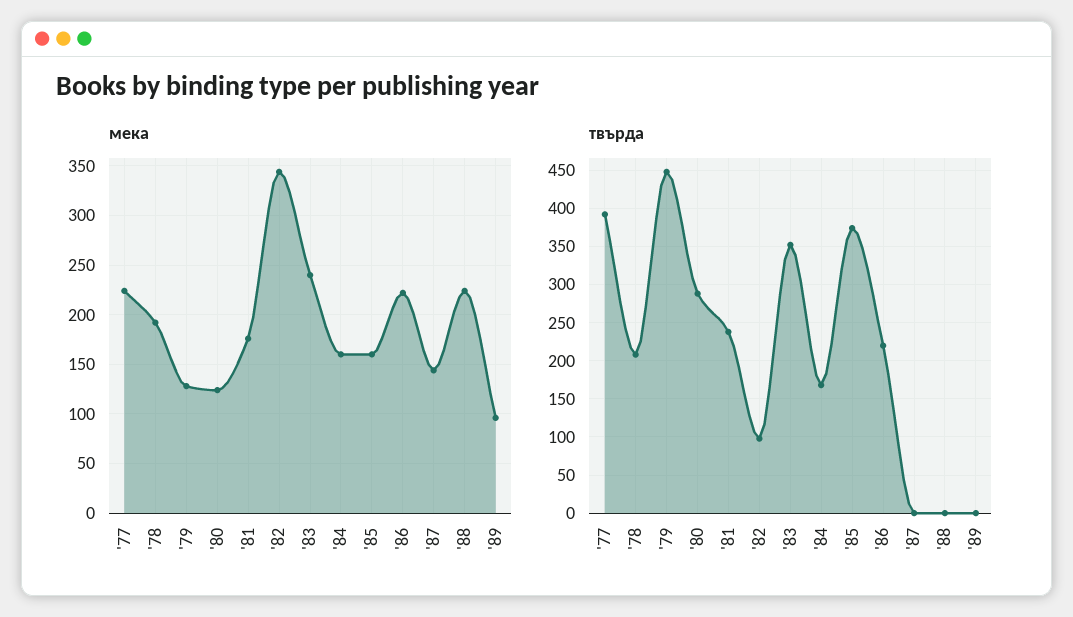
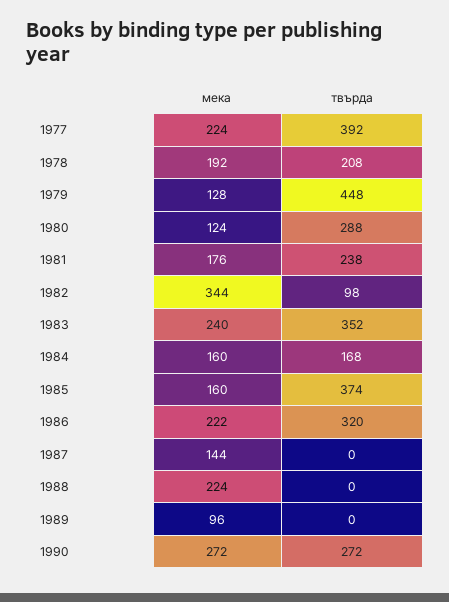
твърда, '86: 220 -> 320
мека, 1990: none -> 272
твърда, 1990: none -> 272

